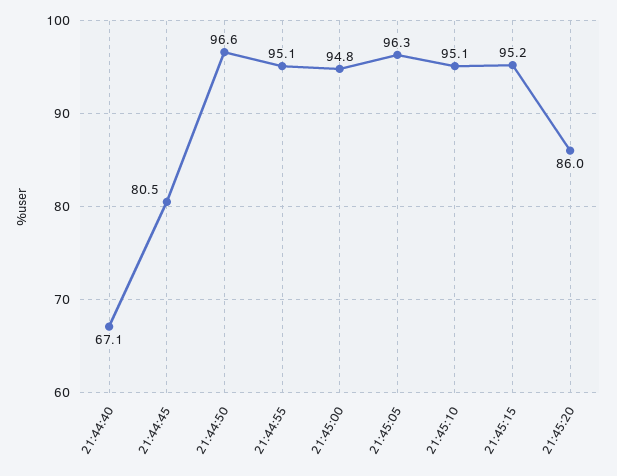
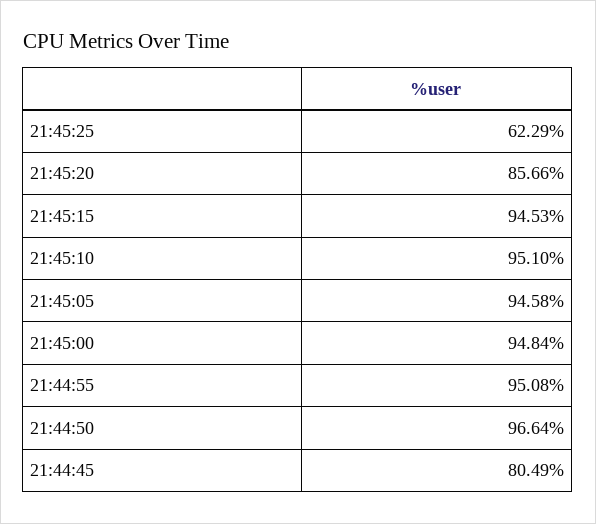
21:44:40: 67.1 -> none
21:45:05: 96.3 -> 94.58
21:45:15: 95.2 -> 94.53
21:45:20: 86 -> 85.66
21:45:25: none -> 62.29

